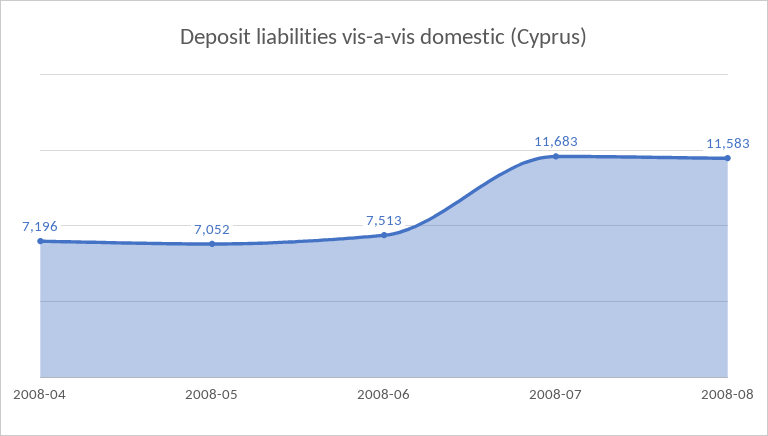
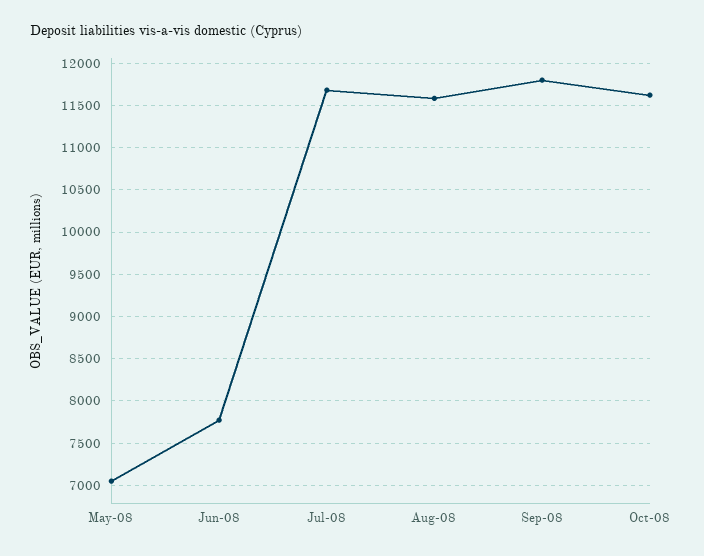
2008-04: 7196 -> none
2008-06: 7513 -> 7800
Sep-08: none -> 11800
Oct-08: none -> 11600

